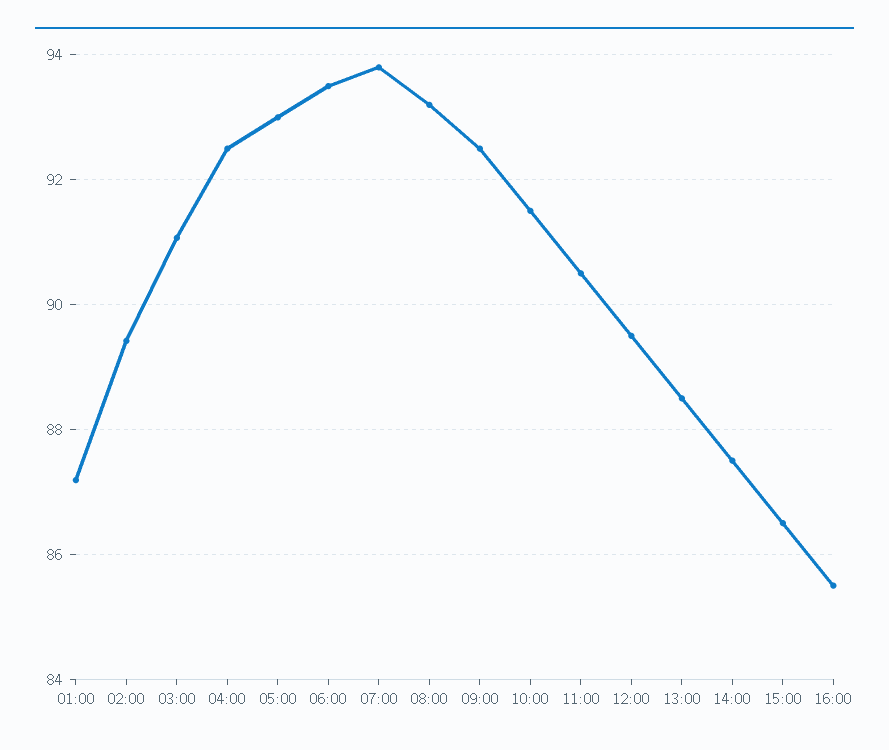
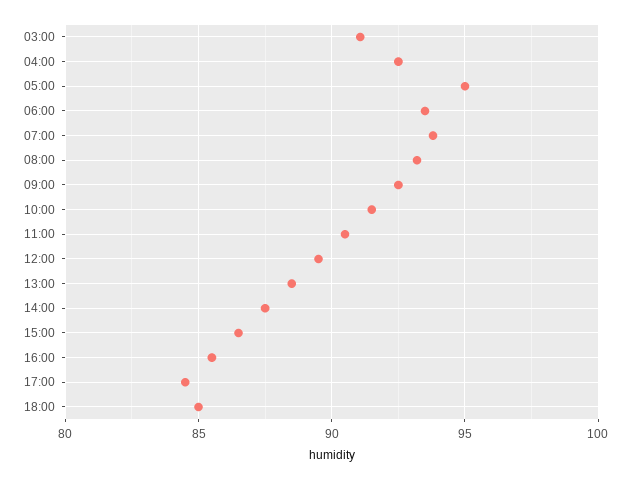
01:00: 87.2 -> none
02:00: 89.4 -> none
05:00: 93 -> 95
17:00: none -> 84.5
18:00: none -> 85

